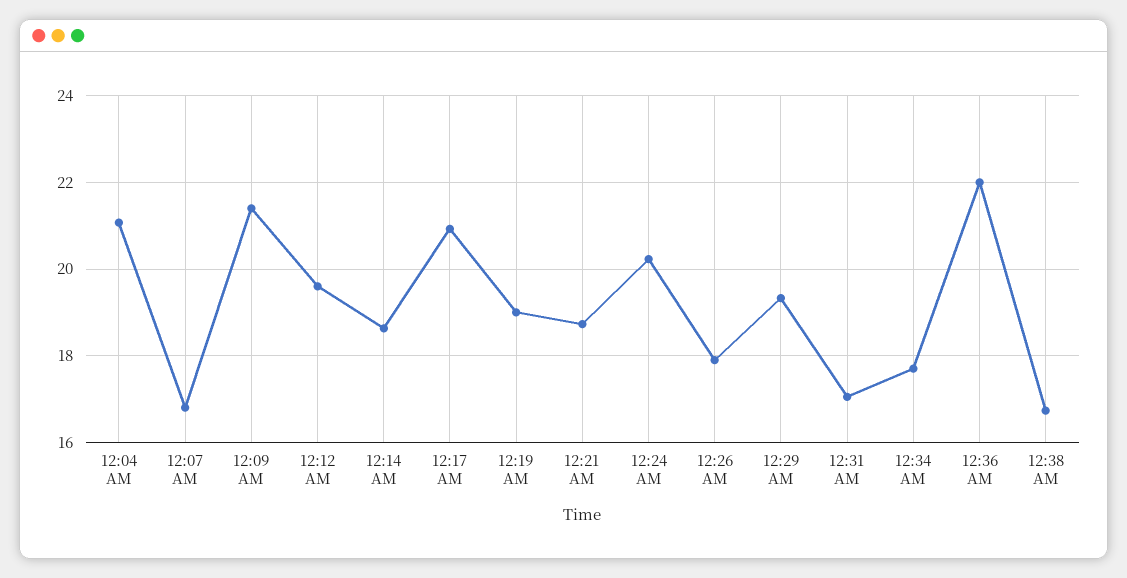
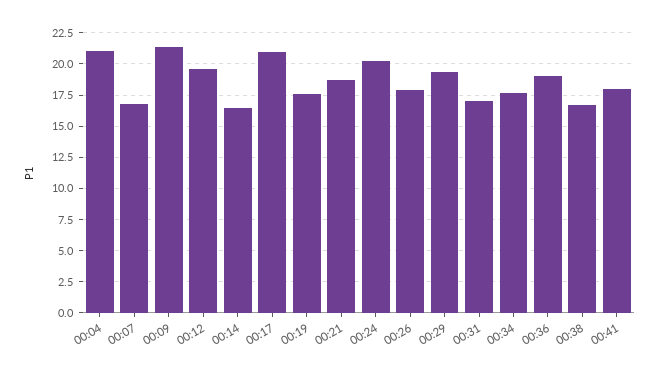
12:14 AM: 18.6 -> 16.5
12:19 AM: 19 -> 17.5
12:36 AM: 22 -> 19
00:41: none -> 18

